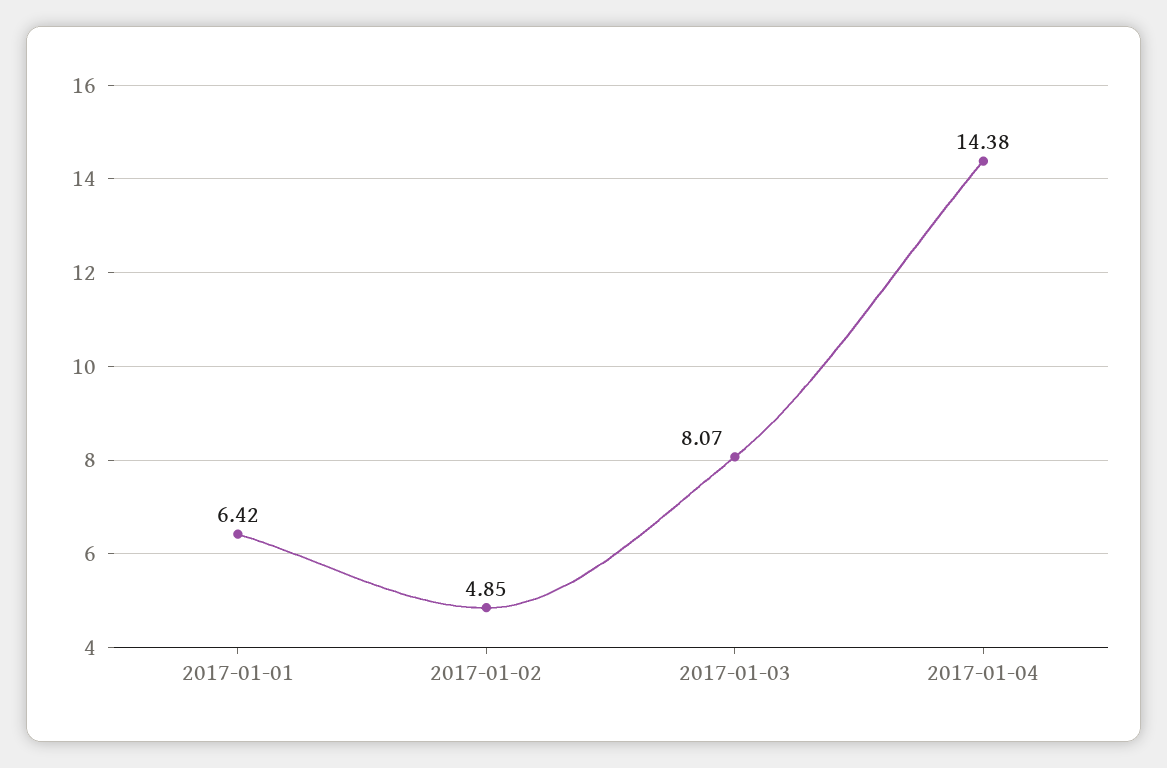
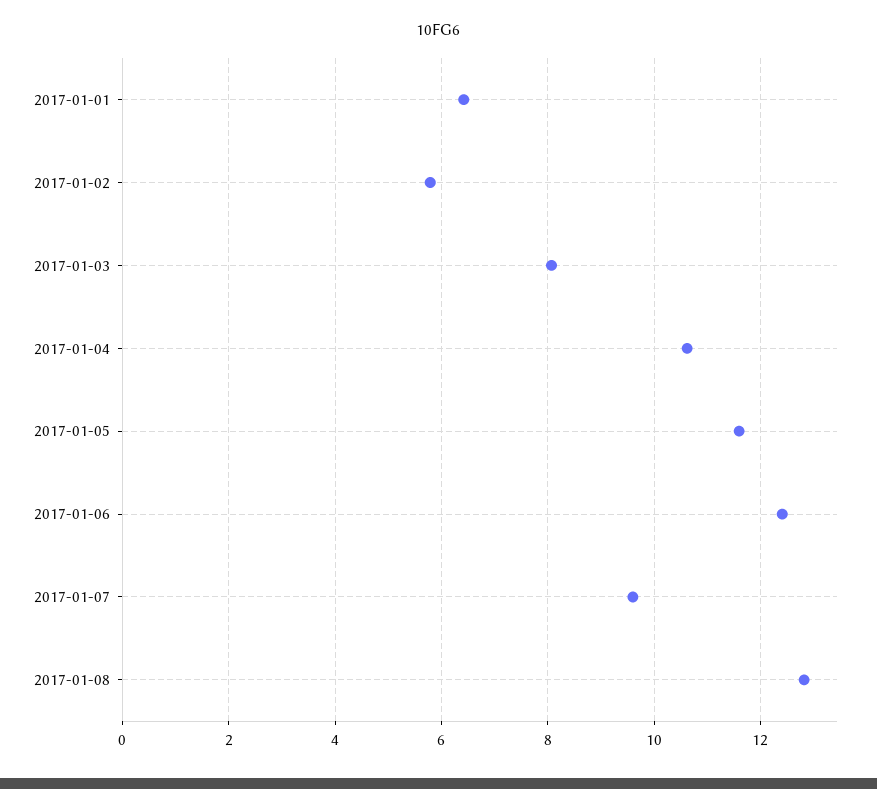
2017-01-02: 4.85 -> 5.8
2017-01-04: 14.38 -> 10.6
2017-01-05: none -> 11.6
2017-01-06: none -> 12.4
2017-01-07: none -> 9.6
2017-01-08: none -> 12.8

